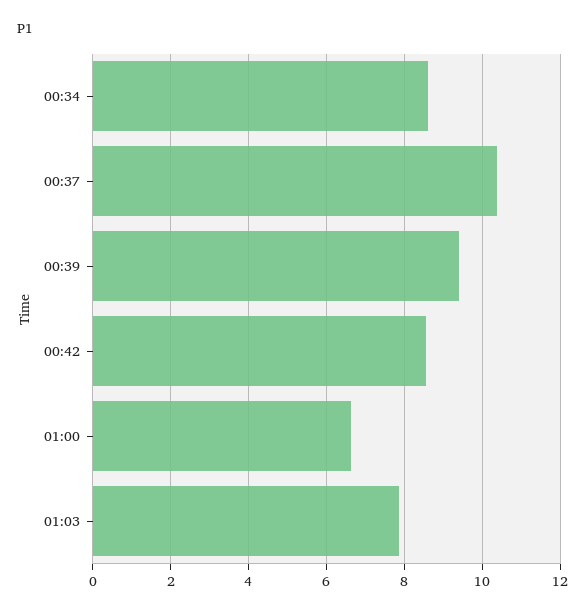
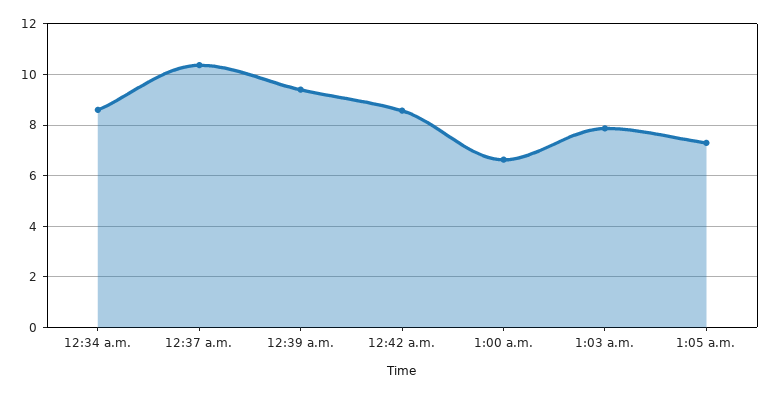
1:05 a.m.: none -> 7.25

